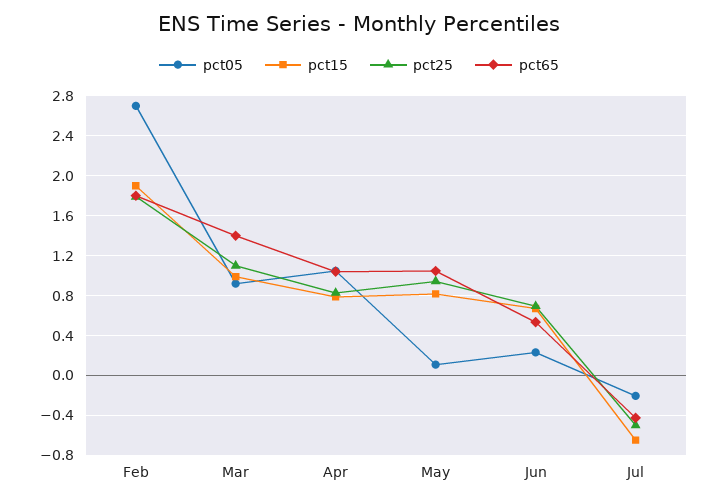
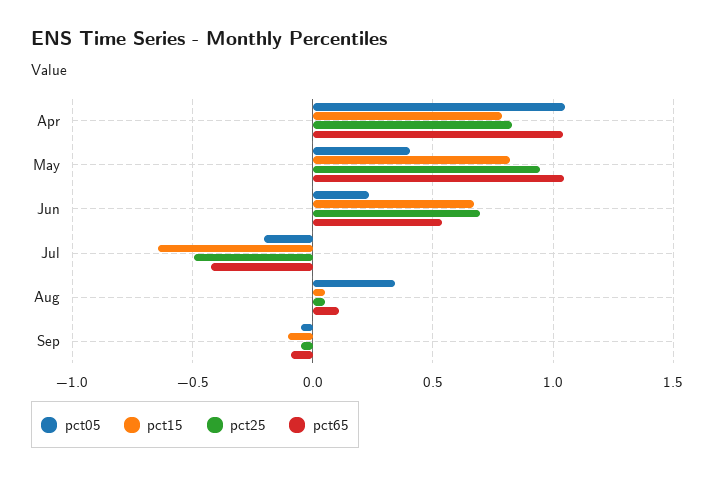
pct05, Feb: 2.7 -> none
pct15, Feb: 1.9 -> none
pct25, Feb: 1.8 -> none
pct65, Feb: 1.8 -> none
pct05, Mar: 0.9 -> none
pct15, Mar: 1 -> none
pct25, Mar: 1.1 -> none
pct65, Mar: 1.4 -> none
pct05, May: 0.1 -> 0.4
pct05, Aug: none -> 0.35
pct15, Aug: none -> 0.05
pct25, Aug: none -> 0.05
pct65, Aug: none -> 0.1
pct05, Sep: none -> -0.05
pct15, Sep: none -> -0.1
pct25, Sep: none -> -0.05
pct65, Sep: none -> -0.1

